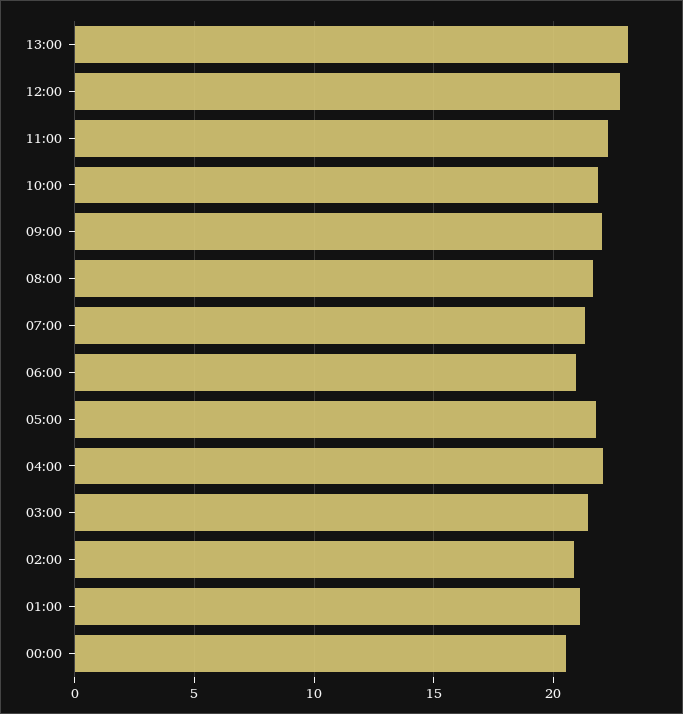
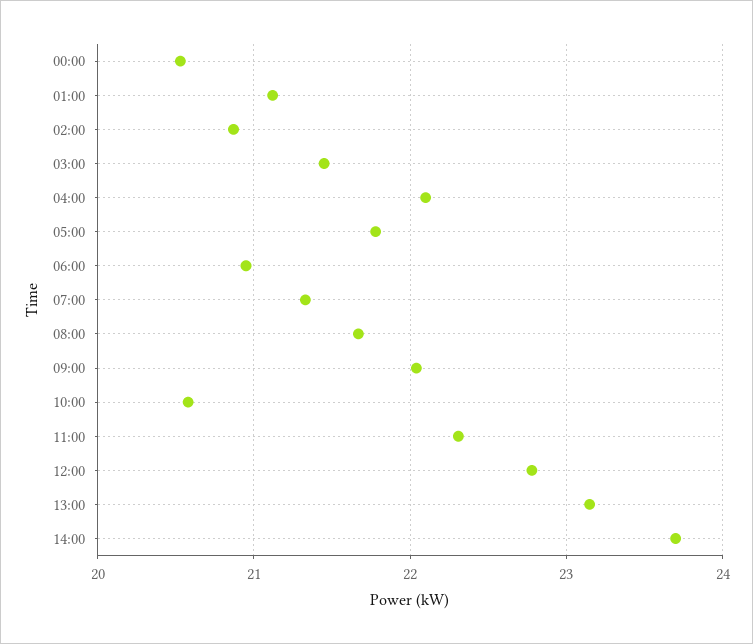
10:00: 22 -> 20.6
14:00: none -> 23.7

